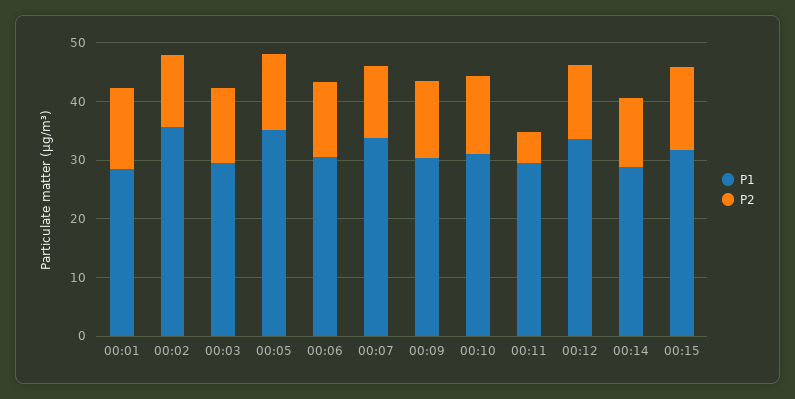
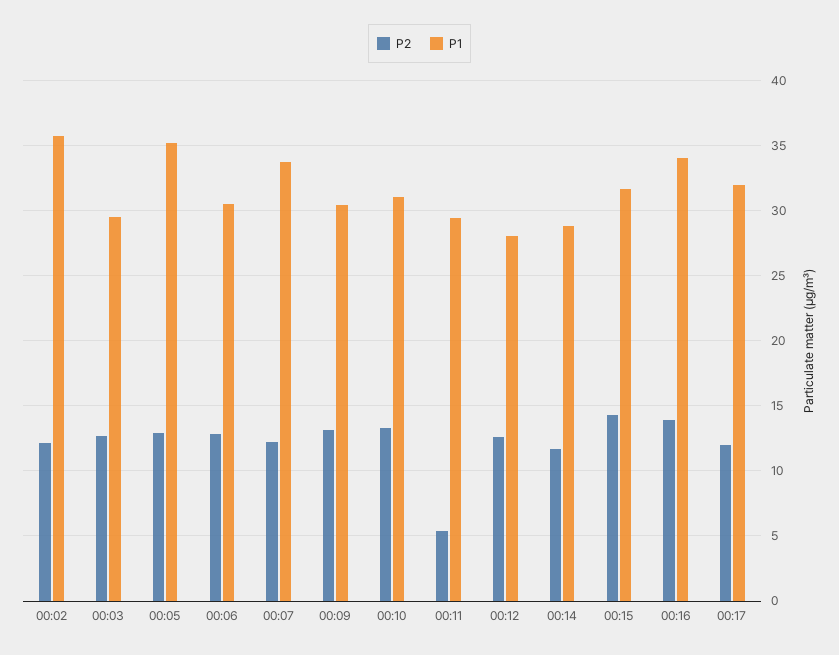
P1, 00:01: 28 -> none
P2, 00:01: 14 -> none
P1, 00:12: 34 -> 28
P2, 00:16: none -> 14
P1, 00:16: none -> 34
P2, 00:17: none -> 12
P1, 00:17: none -> 32

